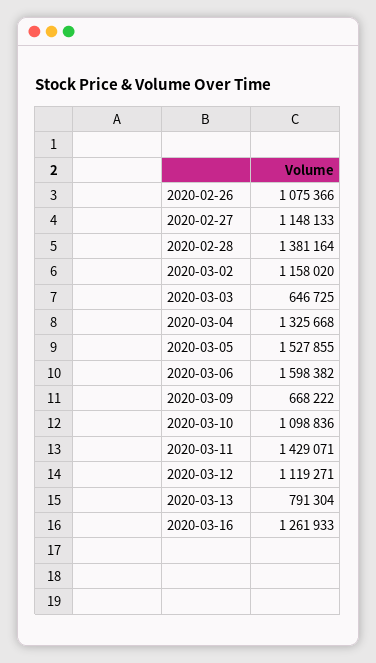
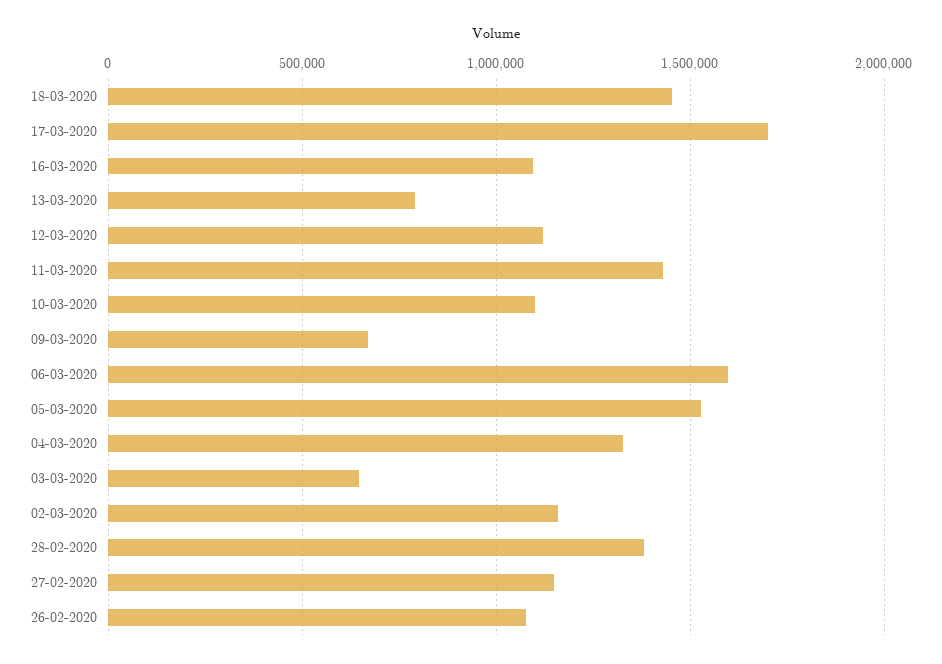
2020-03-16: 1261933 -> 1100000
18-03-2020: none -> 1450000
17-03-2020: none -> 1700000

